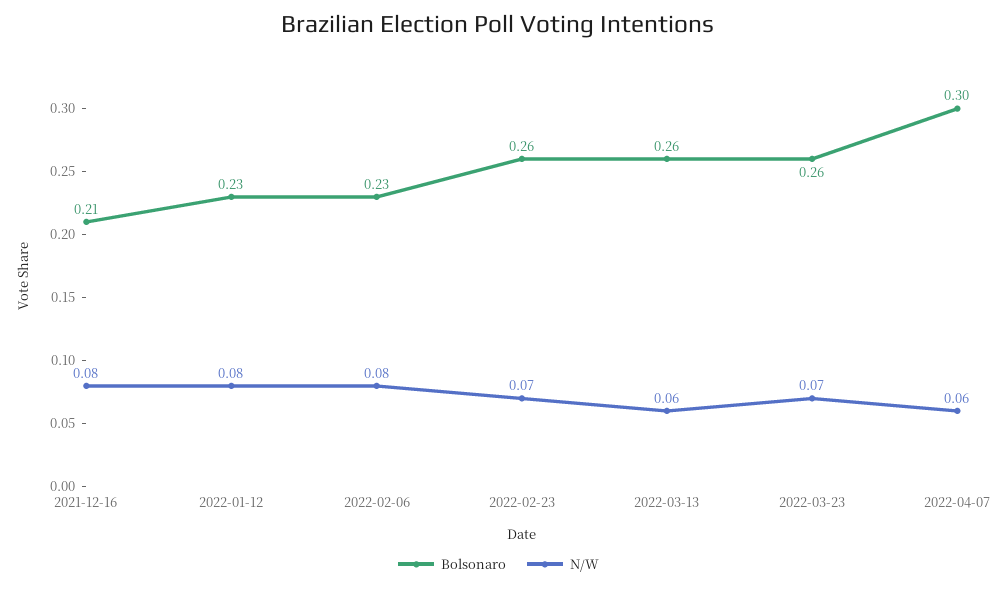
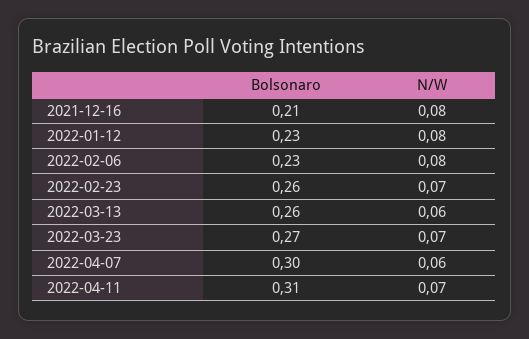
Bolsonaro, 2022-03-23: 0.26 -> 0.27
Bolsonaro, 2022-04-11: none -> 0.31
N/W, 2022-04-11: none -> 0.07

